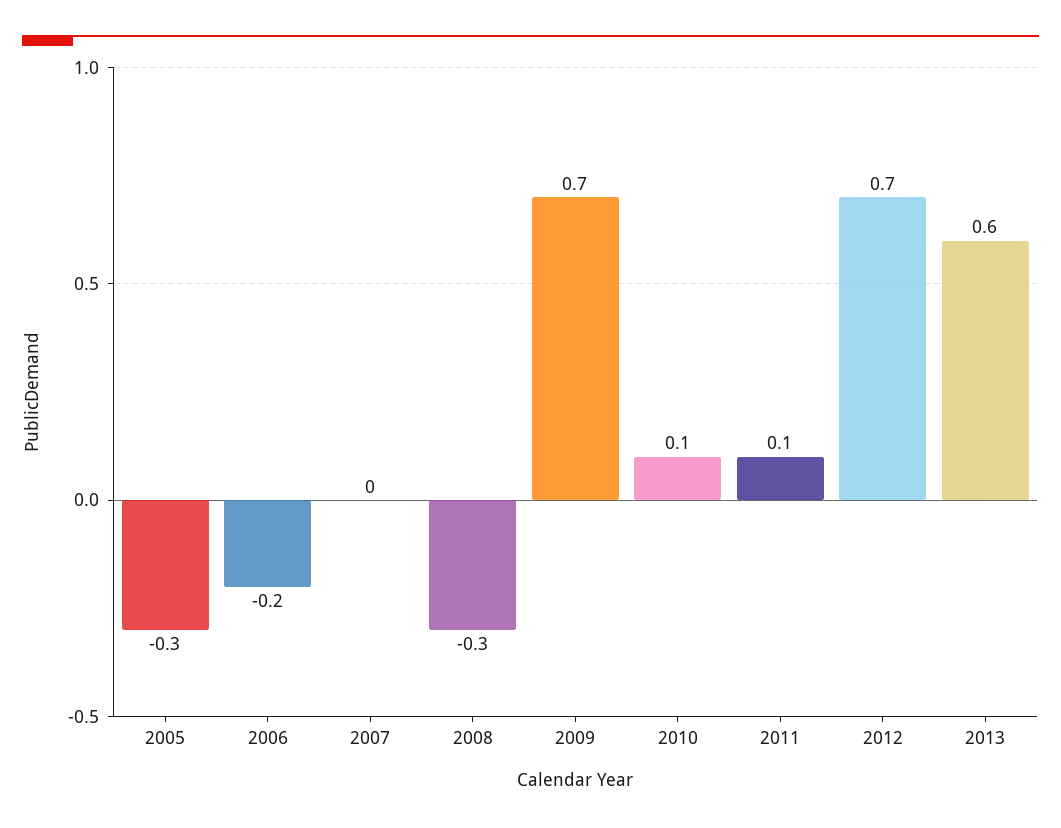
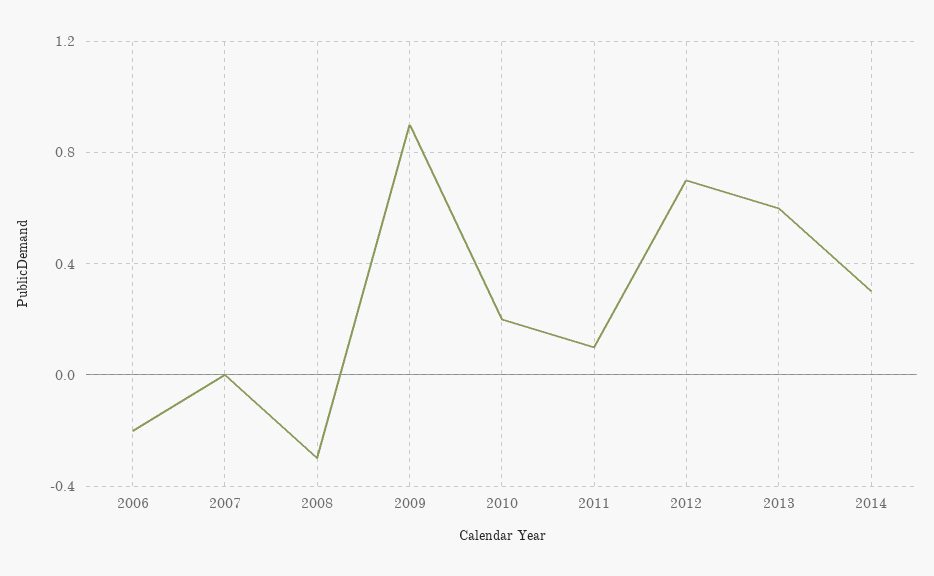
2005: -0.3 -> none
2009: 0.7 -> 0.9
2010: 0.1 -> 0.2
2014: none -> 0.3

